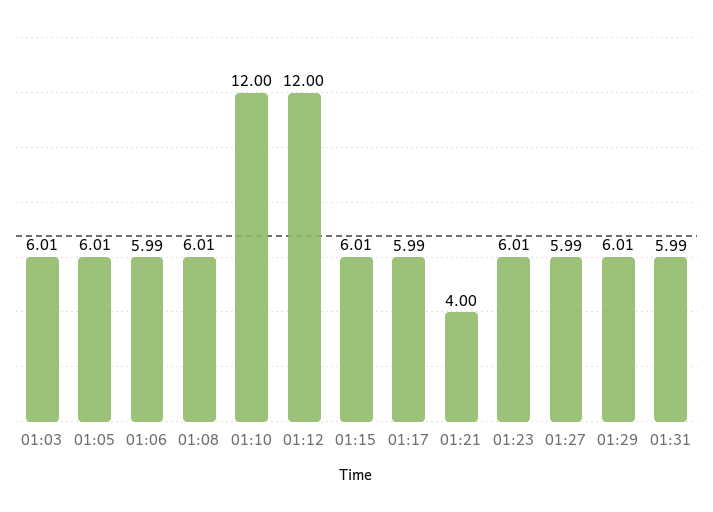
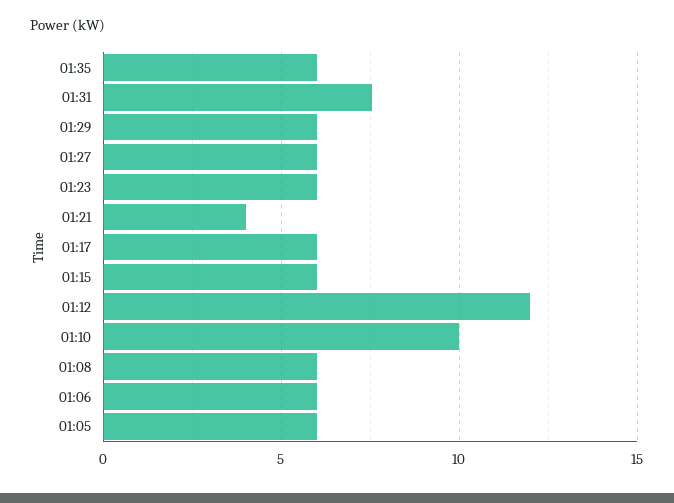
01:03: 6.01 -> none
01:10: 12 -> 10
01:31: 5.99 -> 7.5
01:35: none -> 6

